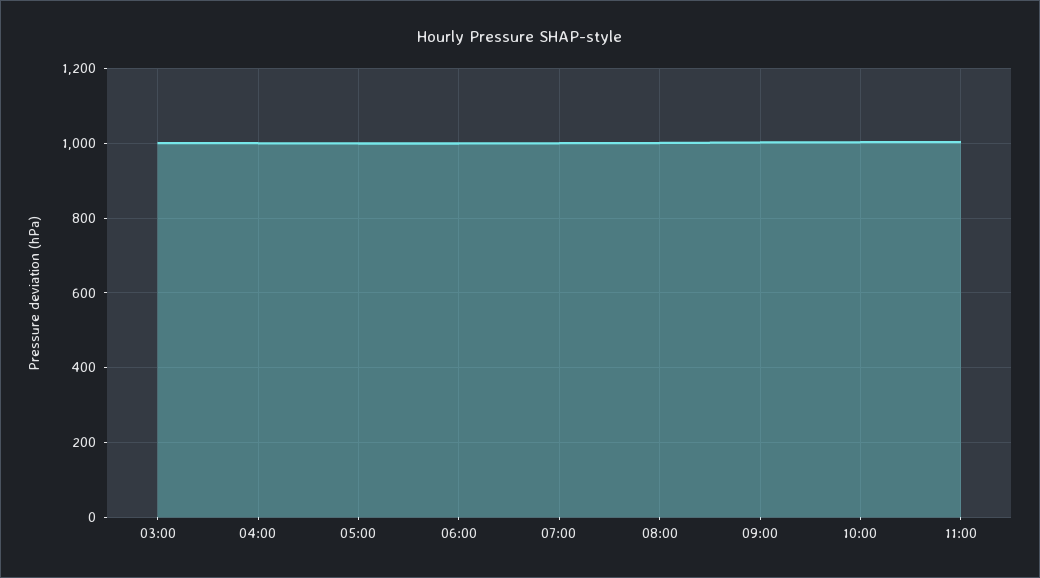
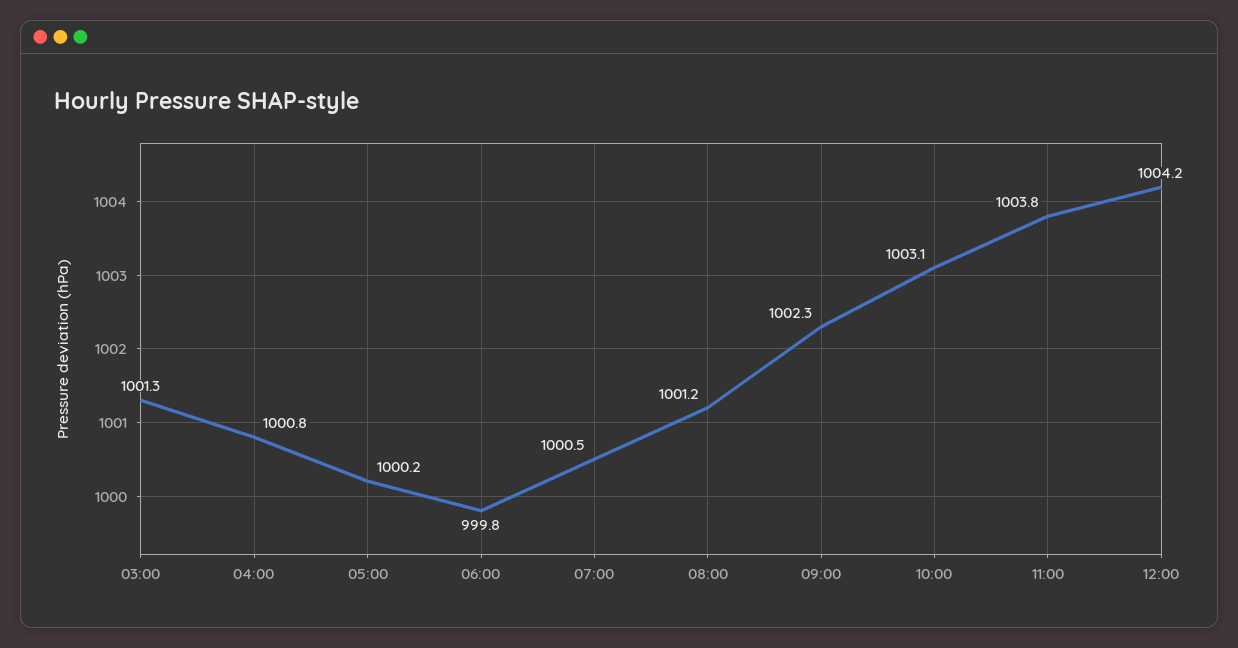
12:00: none -> 1004.2

